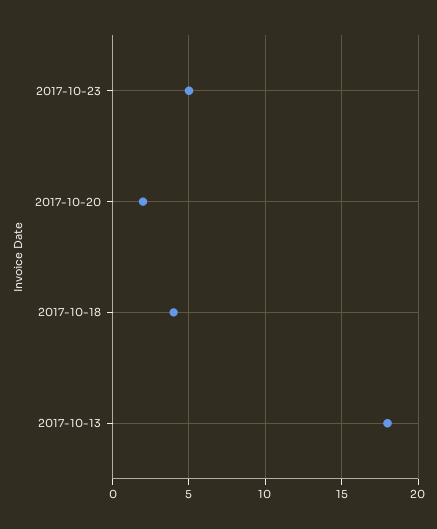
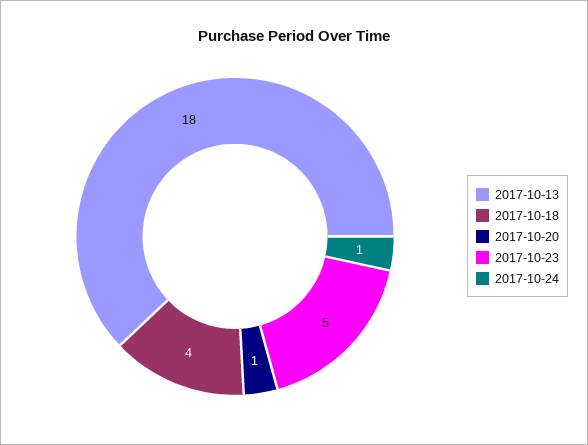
2017-10-20: 2 -> 1
2017-10-24: none -> 1

